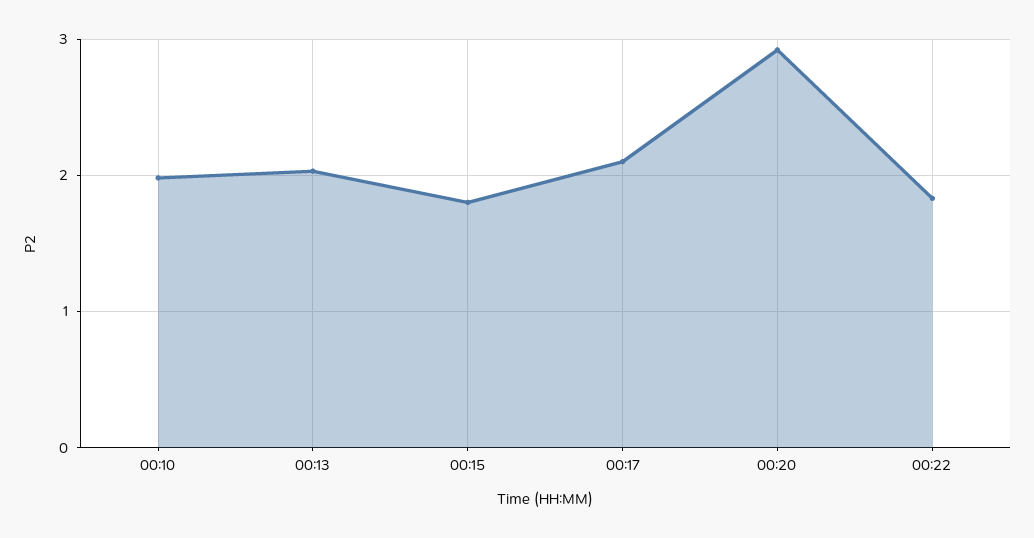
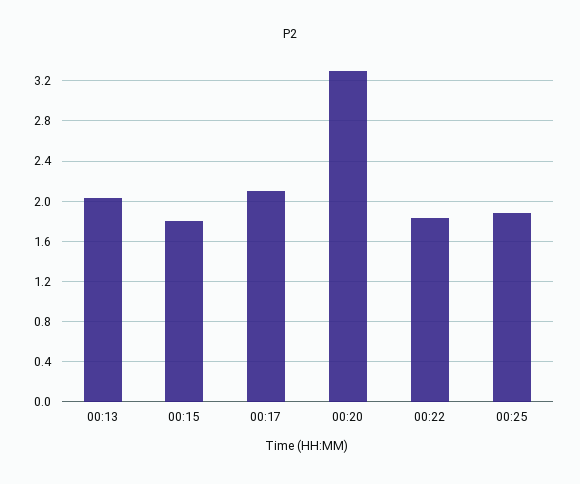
00:10: 2 -> none
00:20: 2.9 -> 3.3
00:25: none -> 1.9

